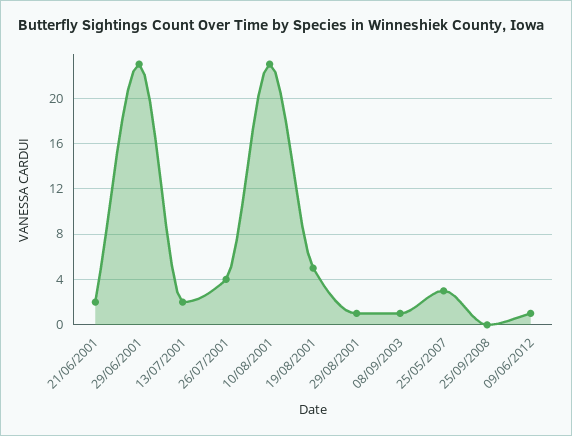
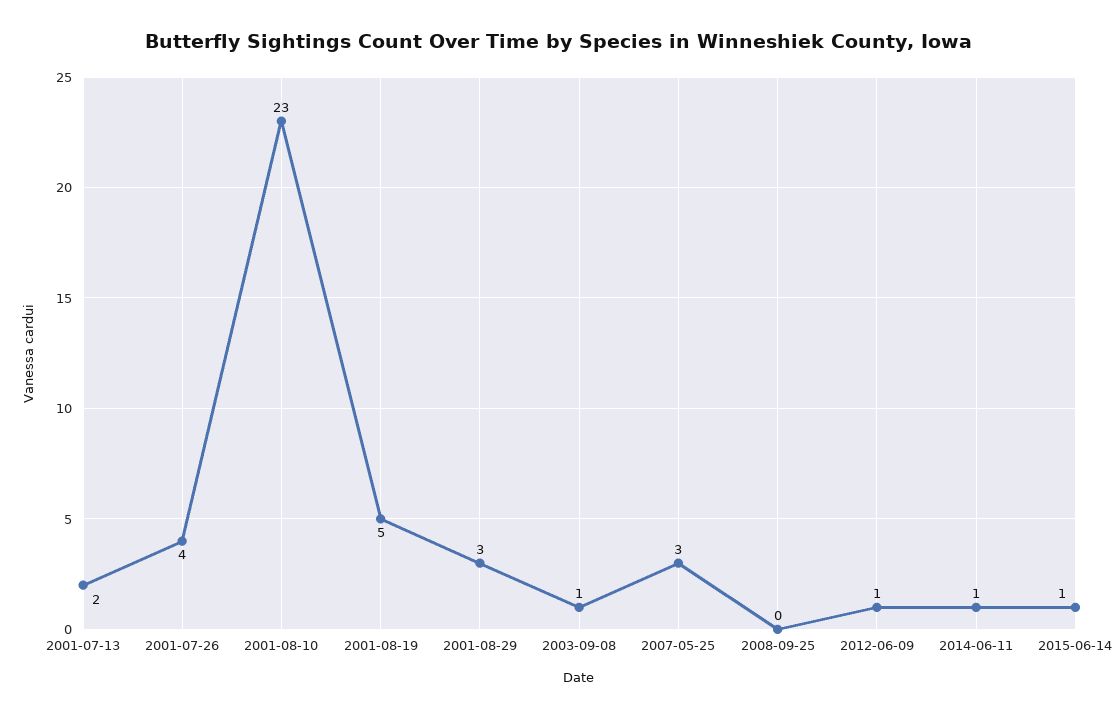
21/06/2001: 2 -> none
29/06/2001: 23 -> none
29/08/2001: 1 -> 3
2014-06-11: none -> 1
2015-06-14: none -> 1

